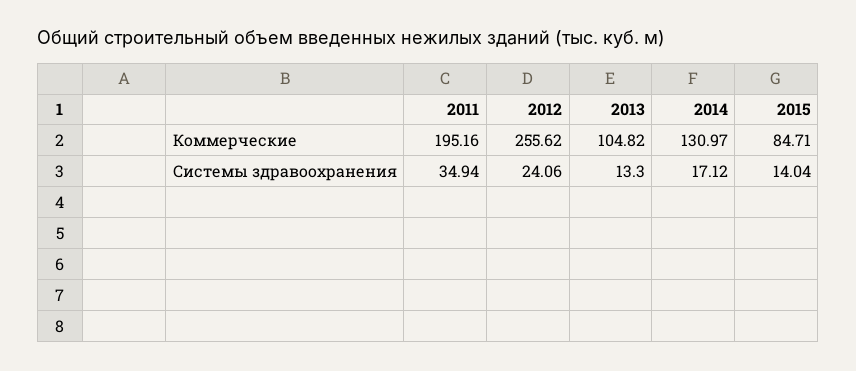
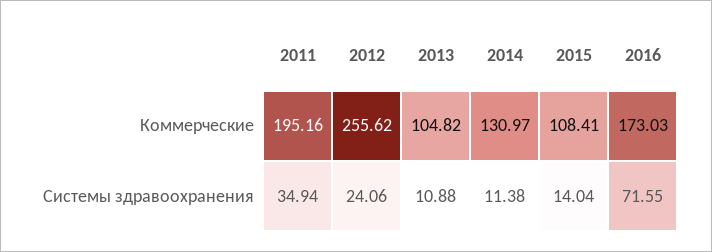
2015, Коммерческие: 84.71 -> 108.41
2013, Системы здравоохранения: 13.3 -> 10.88
2014, Системы здравоохранения: 17.12 -> 11.38
2016, Коммерческие: none -> 173.03
2016, Системы здравоохранения: none -> 71.55

